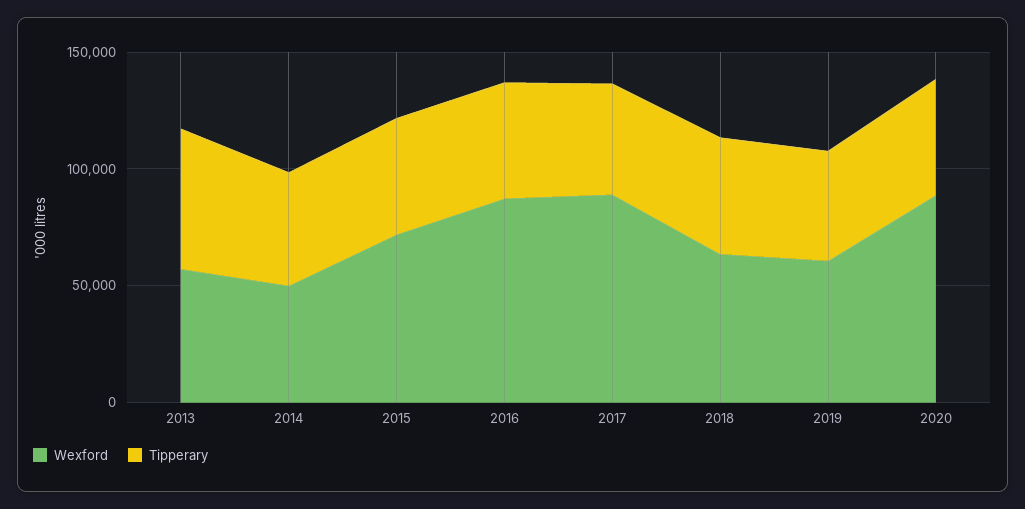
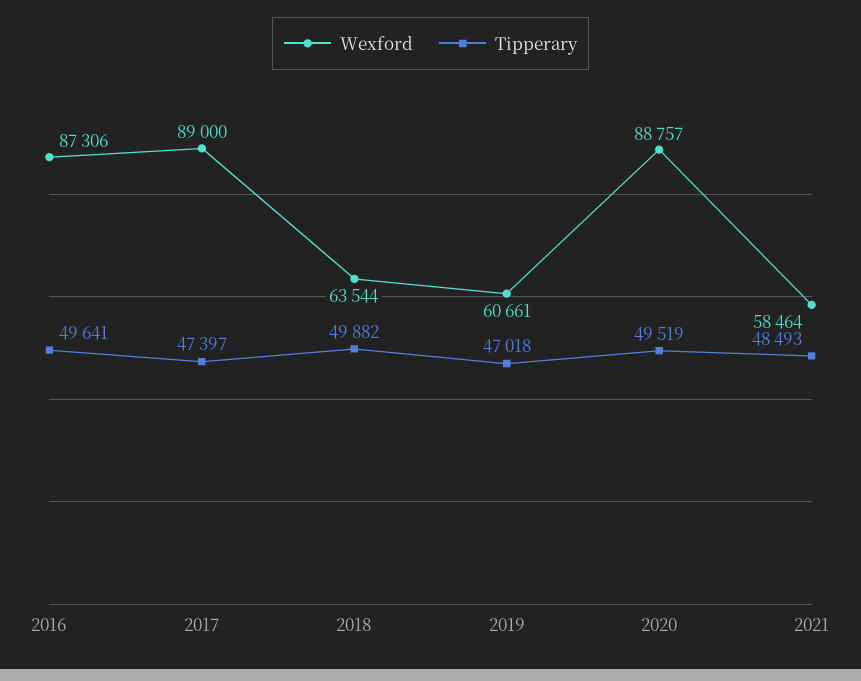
Wexford, 2013: 60000 -> none
Tipperary, 2013: 60000 -> none
Wexford, 2014: 50000 -> none
Tipperary, 2014: 50000 -> none
Wexford, 2015: 70000 -> none
Tipperary, 2015: 50000 -> none
Wexford, 2021: none -> 58464
Tipperary, 2021: none -> 48493

